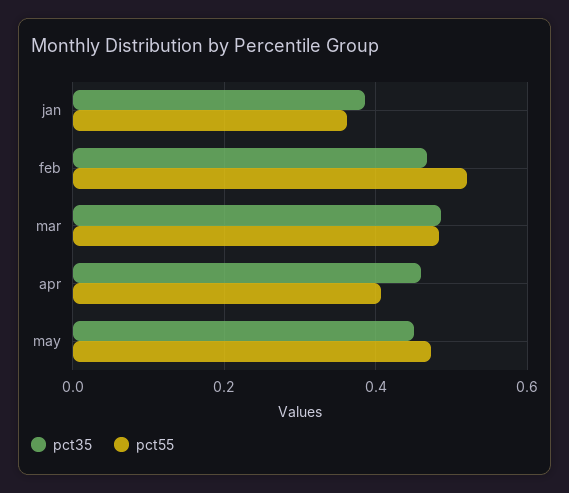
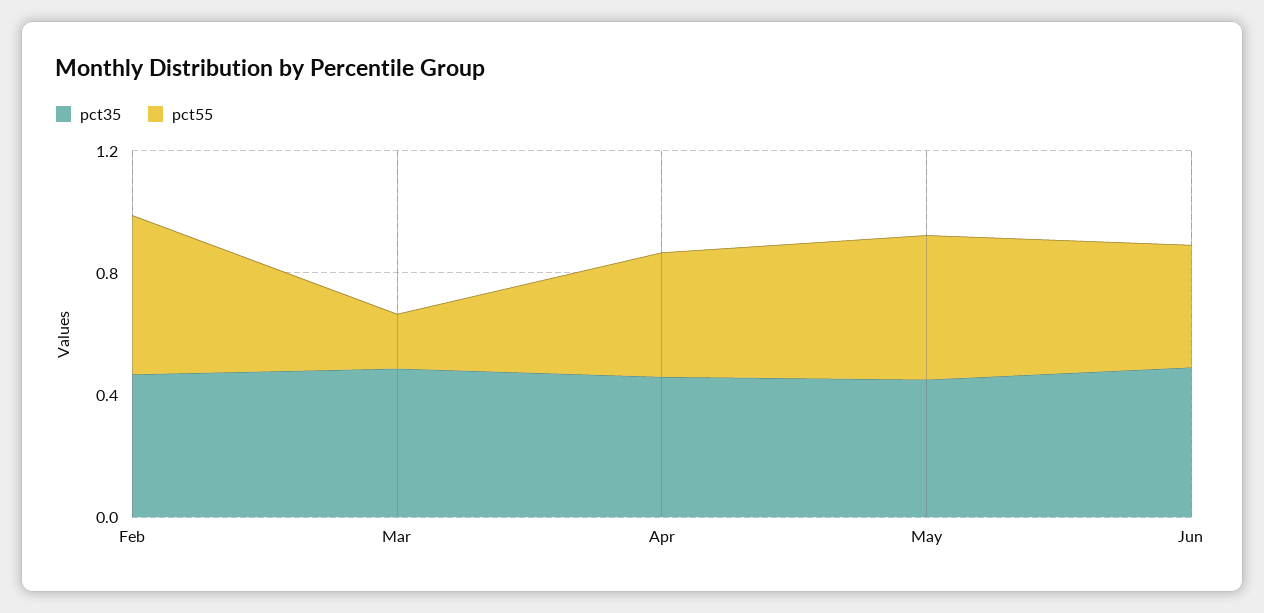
pct35, jan: 0.38 -> none
pct55, jan: 0.36 -> none
pct55, mar: 0.48 -> 0.2
pct35, Jun: none -> 0.5
pct55, Jun: none -> 0.4

